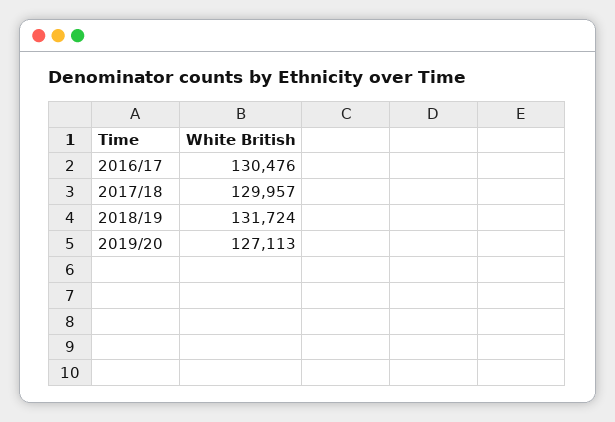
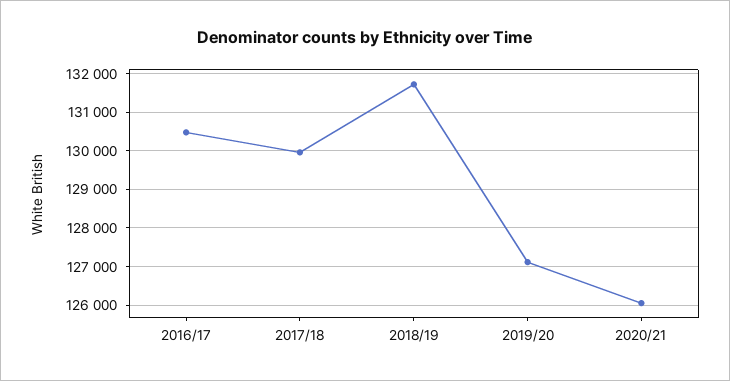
2020/21: none -> 126000

